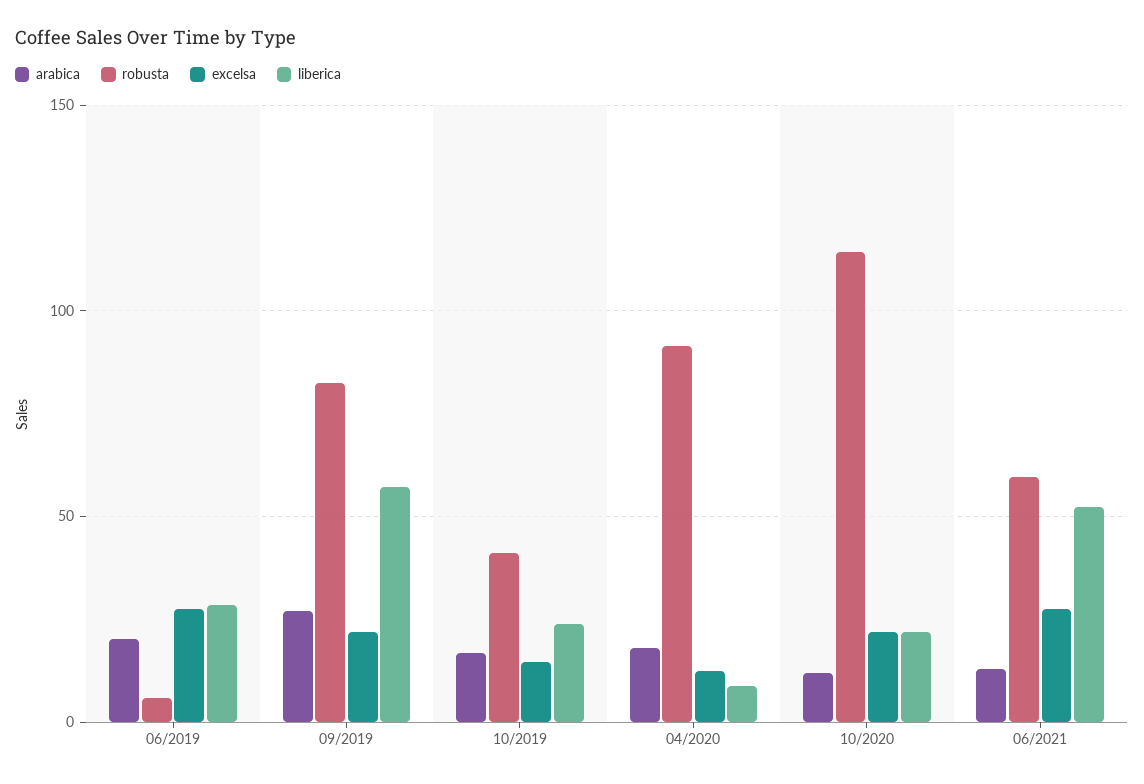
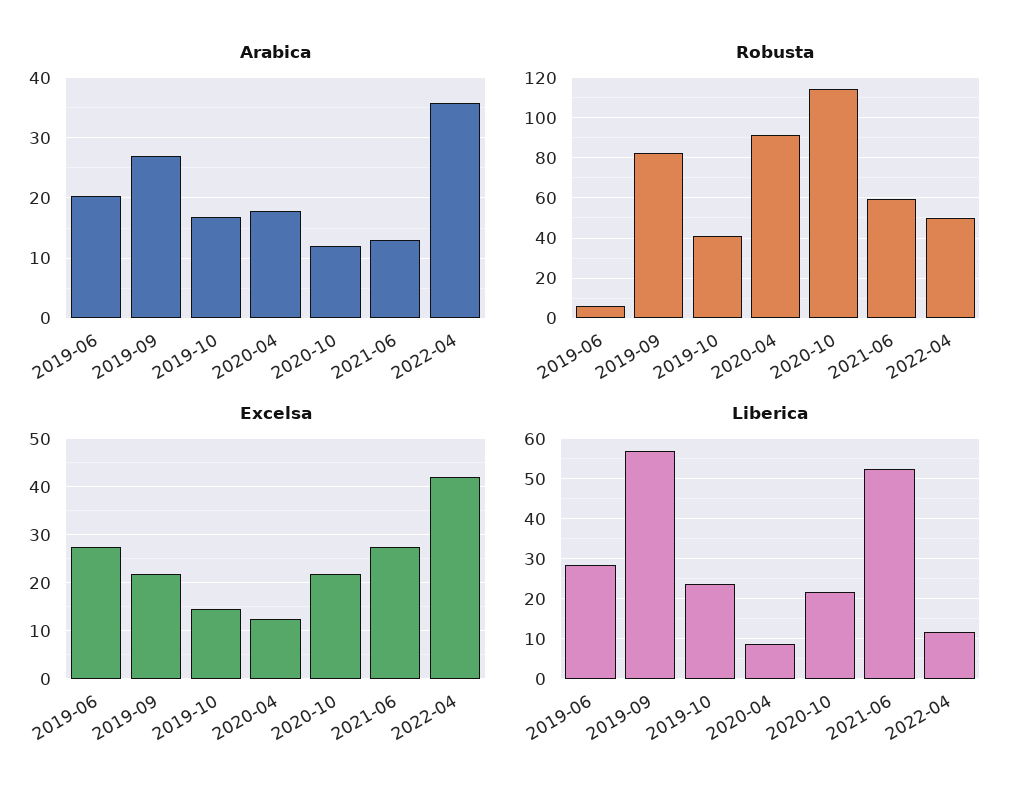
arabica, 2022-04: none -> 36
robusta, 2022-04: none -> 50
excelsa, 2022-04: none -> 42
liberica, 2022-04: none -> 12

